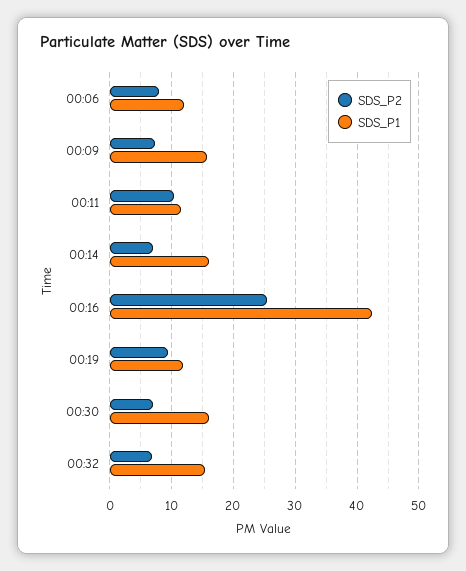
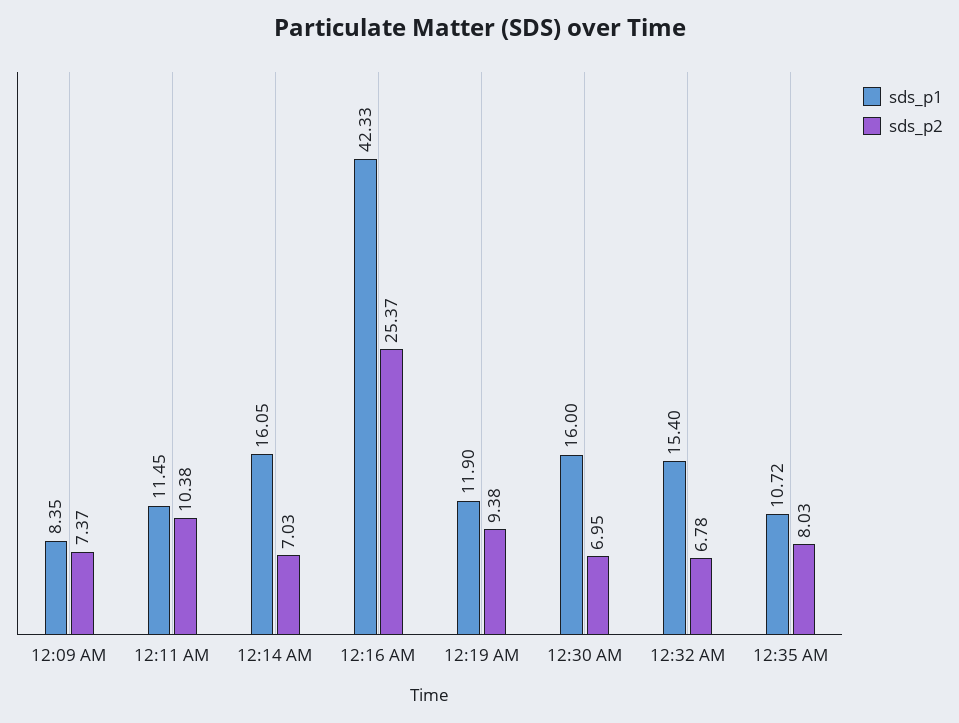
SDS_P2, 00:06: 8 -> none
SDS_P1, 00:06: 12 -> none
SDS_P1, 00:09: 16 -> 8.35
SDS_P1, 12:35 AM: none -> 10.72
SDS_P2, 12:35 AM: none -> 8.03

